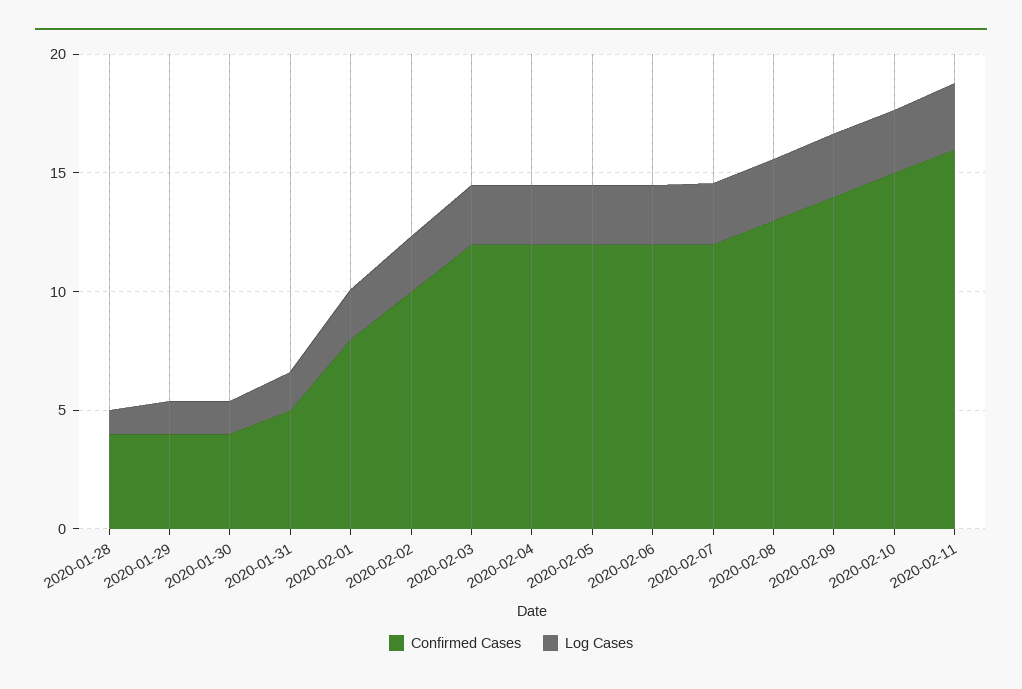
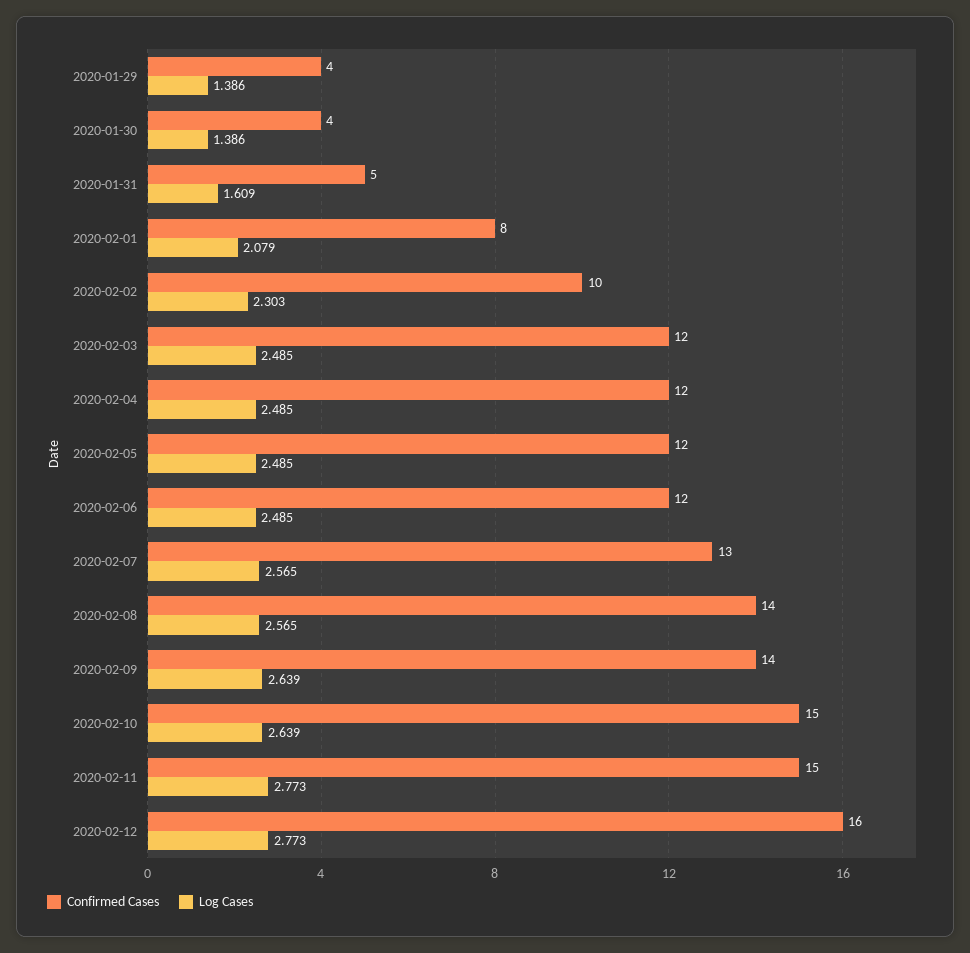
Confirmed Cases, 2020-01-28: 4 -> none
Log Cases, 2020-01-28: 1 -> none
Confirmed Cases, 2020-02-07: 12 -> 13
Confirmed Cases, 2020-02-08: 13 -> 14
Confirmed Cases, 2020-02-11: 16 -> 15
Confirmed Cases, 2020-02-12: none -> 16
Log Cases, 2020-02-12: none -> 2.773

